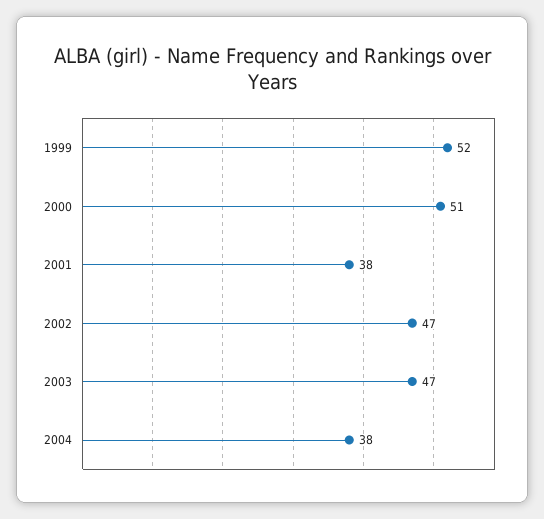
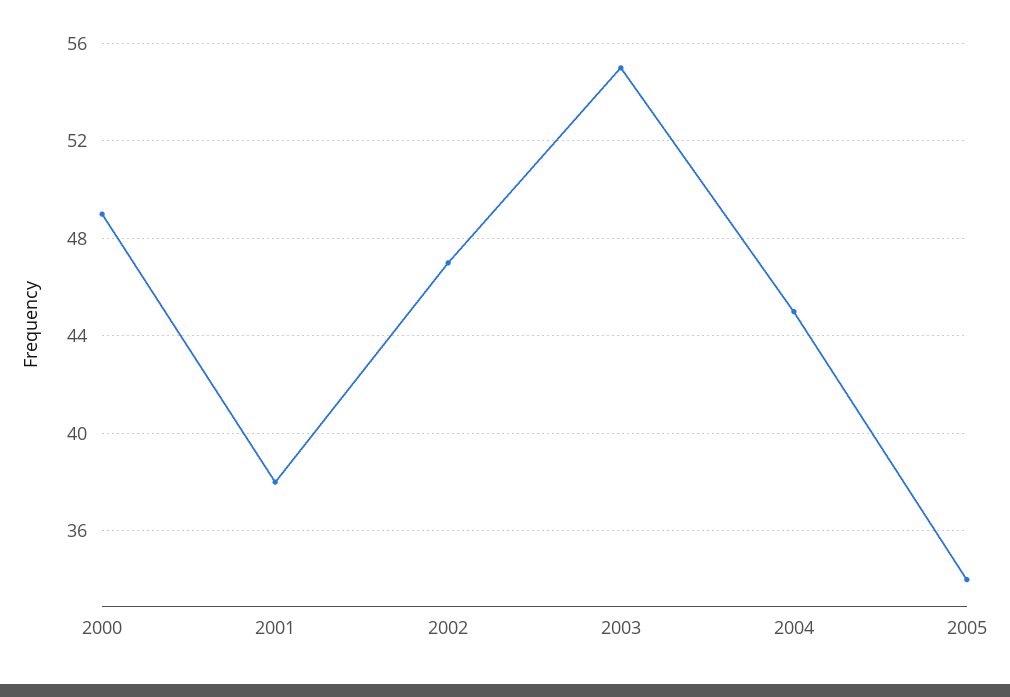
1999: 52 -> none
2000: 51 -> 49
2003: 47 -> 55
2004: 38 -> 45
2005: none -> 34

